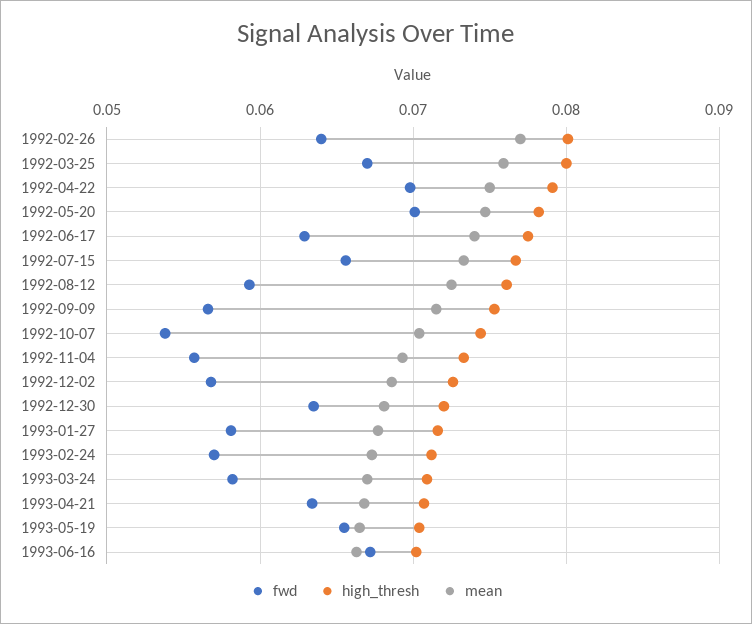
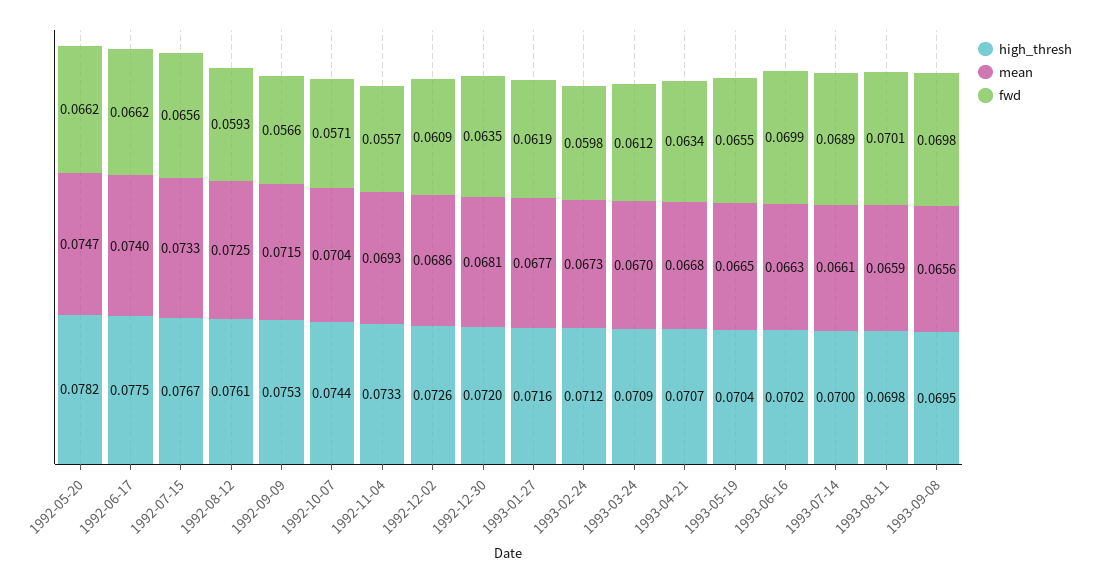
fwd, 1992-02-26: 0.064 -> none
high_thresh, 1992-02-26: 0.08 -> none
mean, 1992-02-26: 0.077 -> none
fwd, 1992-03-25: 0.067 -> none
high_thresh, 1992-03-25: 0.08 -> none
mean, 1992-03-25: 0.076 -> none
fwd, 1992-04-22: 0.07 -> none
high_thresh, 1992-04-22: 0.079 -> none
mean, 1992-04-22: 0.075 -> none
fwd, 1992-05-20: 0.07 -> 0.0662
fwd, 1992-06-17: 0.063 -> 0.0662
fwd, 1992-10-07: 0.054 -> 0.0571
fwd, 1992-12-02: 0.057 -> 0.0609
fwd, 1993-01-27: 0.058 -> 0.0619
fwd, 1993-02-24: 0.057 -> 0.0598
fwd, 1993-03-24: 0.058 -> 0.0612
fwd, 1993-06-16: 0.067 -> 0.0699
high_thresh, 1993-07-14: none -> 0.07
mean, 1993-07-14: none -> 0.0661
fwd, 1993-07-14: none -> 0.0689
high_thresh, 1993-08-11: none -> 0.0698
mean, 1993-08-11: none -> 0.0659
fwd, 1993-08-11: none -> 0.0701
high_thresh, 1993-09-08: none -> 0.0695
mean, 1993-09-08: none -> 0.0656
fwd, 1993-09-08: none -> 0.0698

